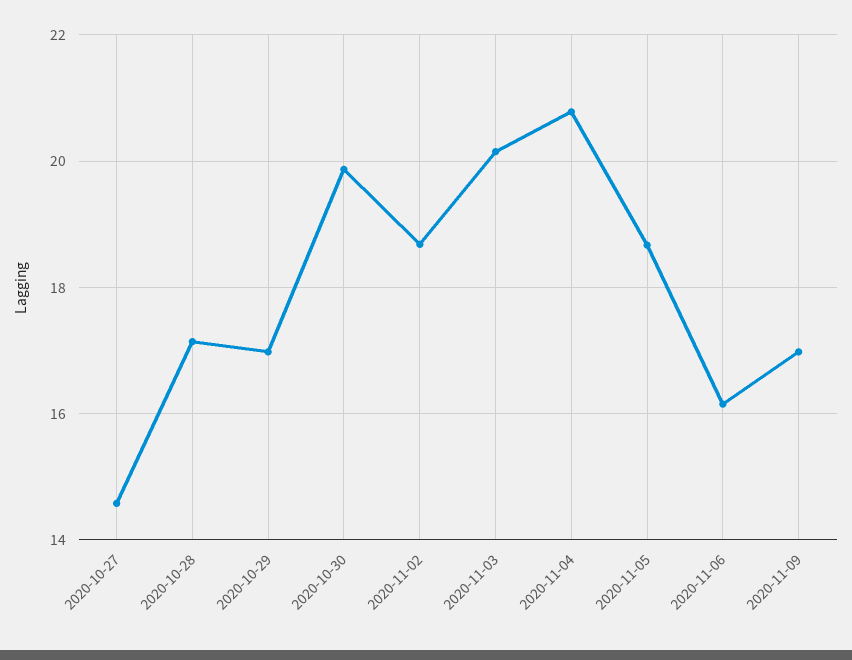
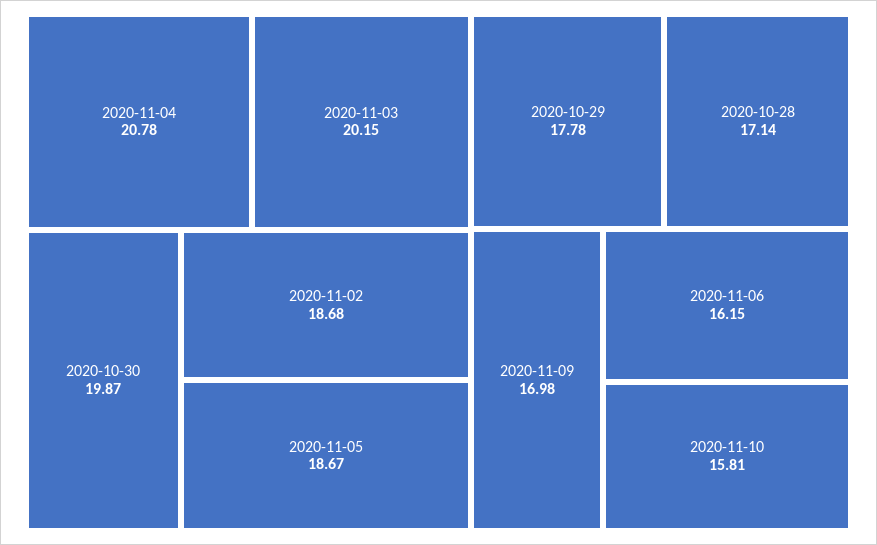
2020-10-27: 14.6 -> none
2020-10-29: 17 -> 17.78
2020-11-10: none -> 15.81

